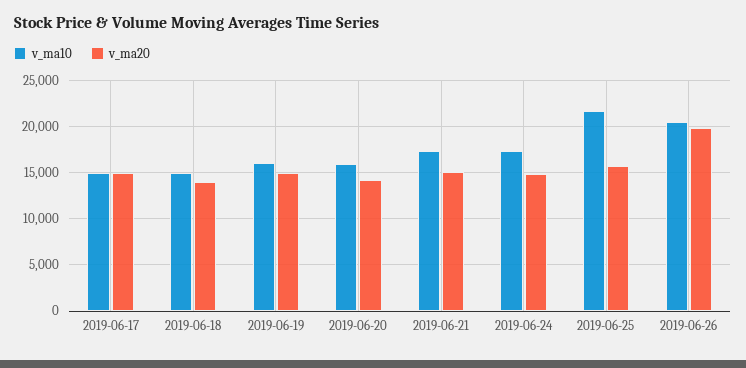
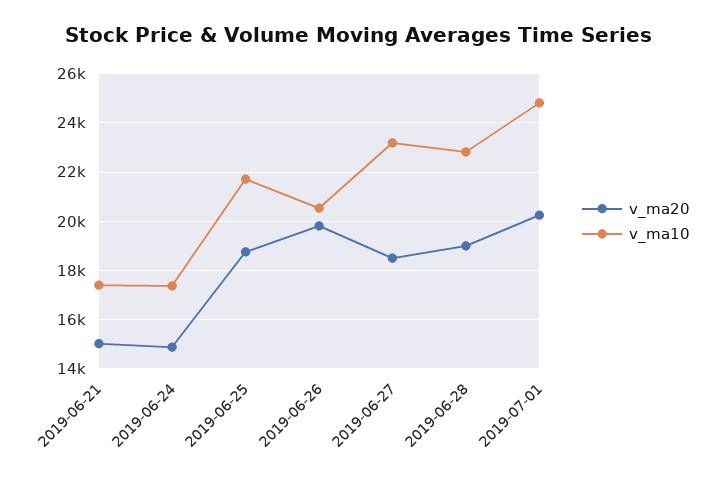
v_ma10, 2019-06-17: 15000 -> none
v_ma20, 2019-06-17: 15000 -> none
v_ma10, 2019-06-18: 15000 -> none
v_ma20, 2019-06-18: 14000 -> none
v_ma10, 2019-06-19: 16000 -> none
v_ma20, 2019-06-19: 15000 -> none
v_ma10, 2019-06-20: 16000 -> none
v_ma20, 2019-06-20: 14000 -> none
v_ma20, 2019-06-25: 16000 -> 18750
v_ma20, 2019-06-27: none -> 18500
v_ma10, 2019-06-27: none -> 23250
v_ma20, 2019-06-28: none -> 19000
v_ma10, 2019-06-28: none -> 22750
v_ma20, 2019-07-01: none -> 20250
v_ma10, 2019-07-01: none -> 24750

